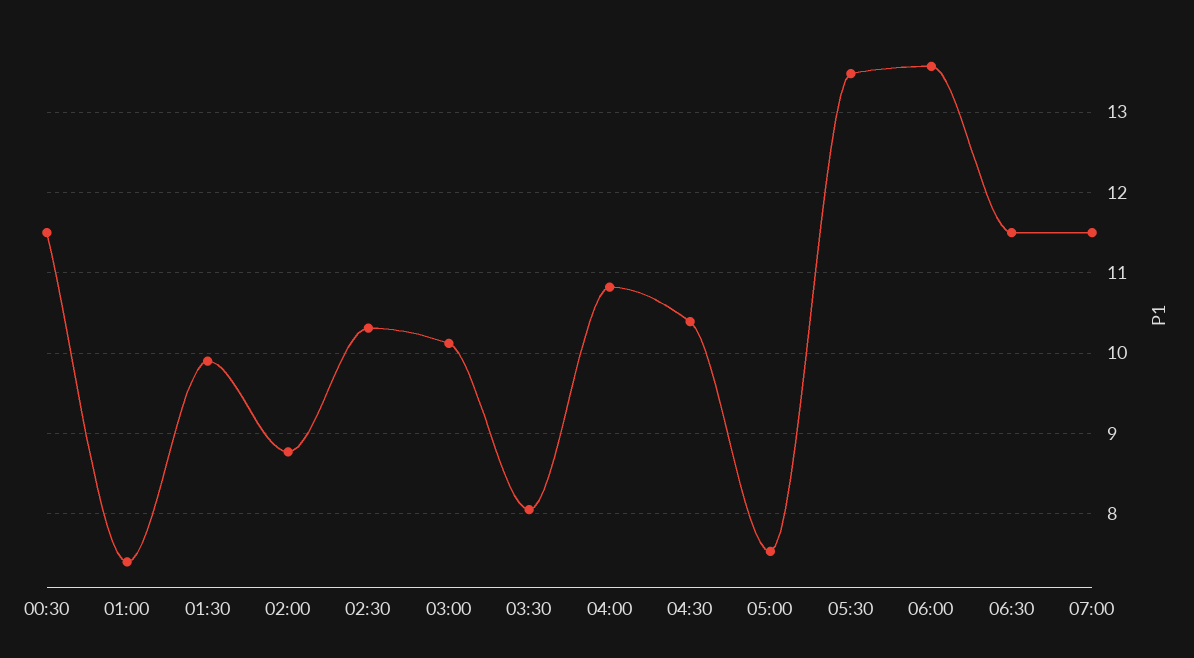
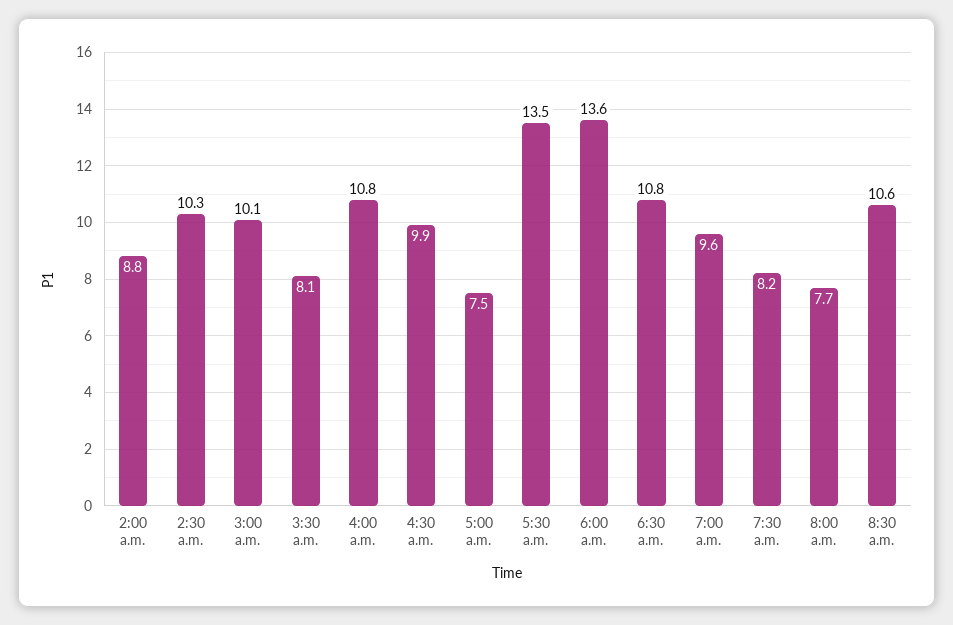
00:30: 11.5 -> none
01:00: 7.4 -> none
01:30: 9.9 -> none
04:30: 10.4 -> 9.9
06:30: 11.5 -> 10.8
07:00: 11.5 -> 9.6
7:30 a.m.: none -> 8.2
8:00 a.m.: none -> 7.7
8:30 a.m.: none -> 10.6

